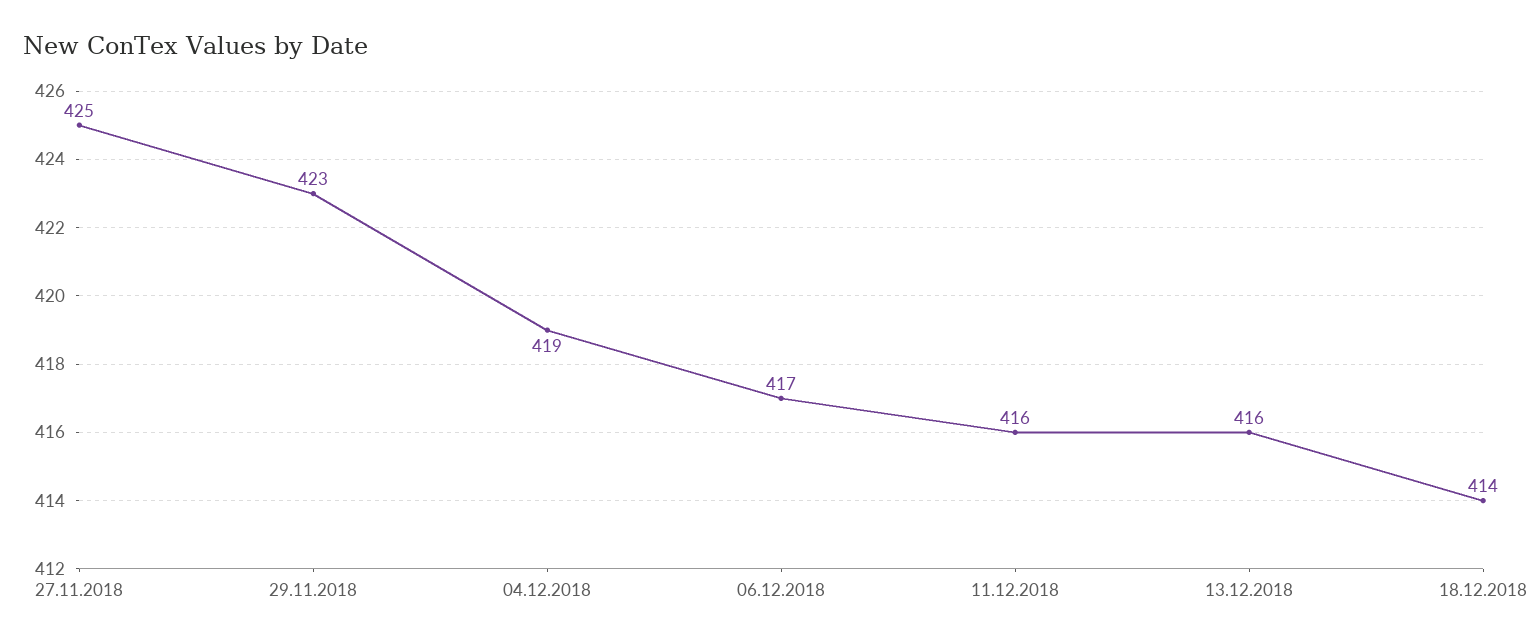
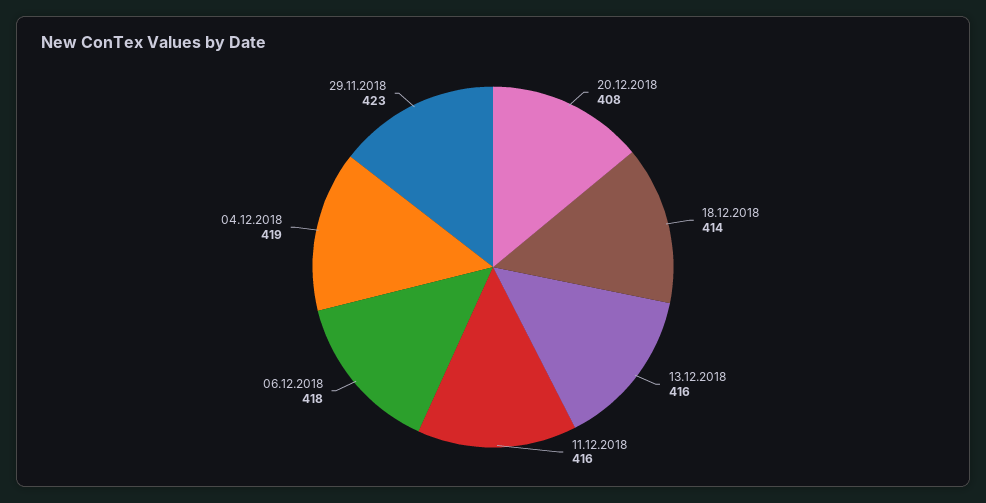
27.11.2018: 425 -> none
06.12.2018: 417 -> 418
20.12.2018: none -> 408

